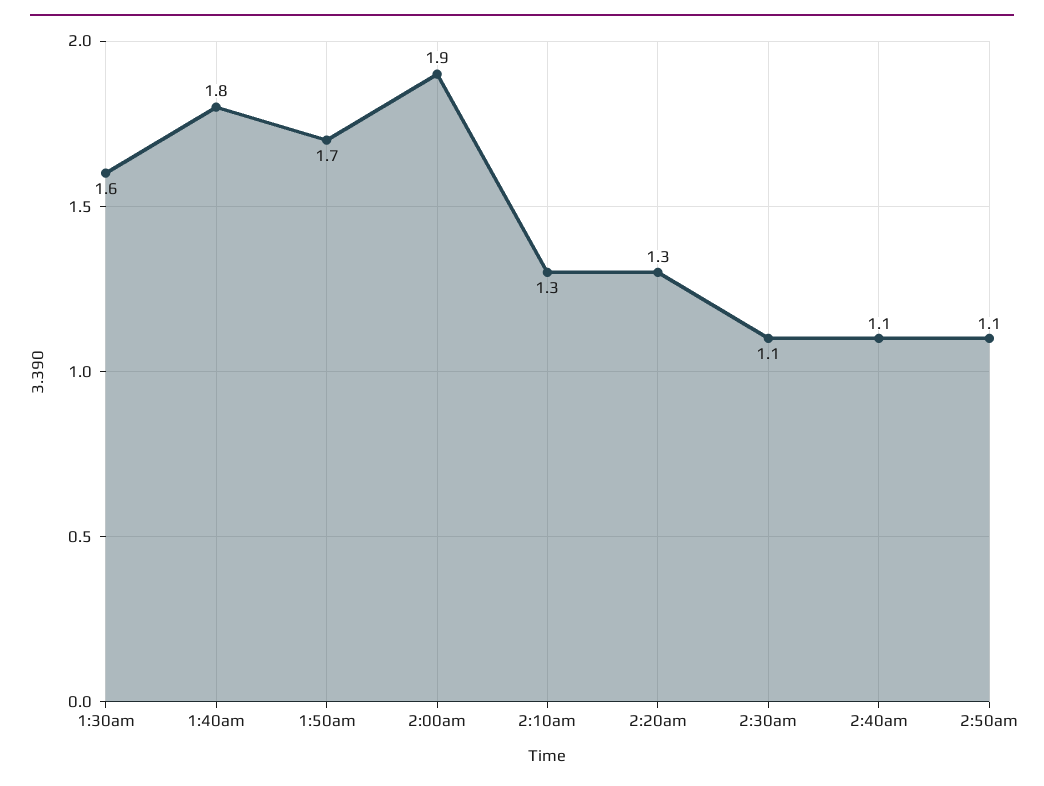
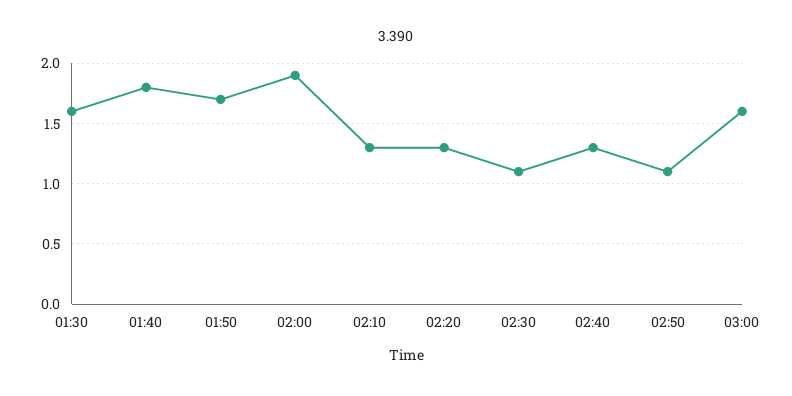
2:40am: 1.1 -> 1.3
03:00: none -> 1.6

